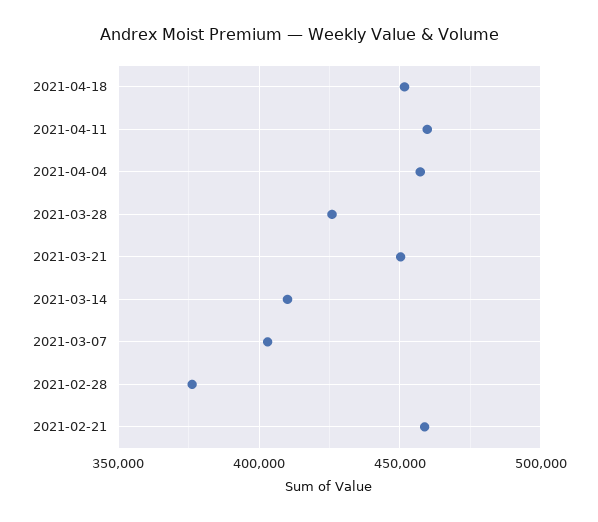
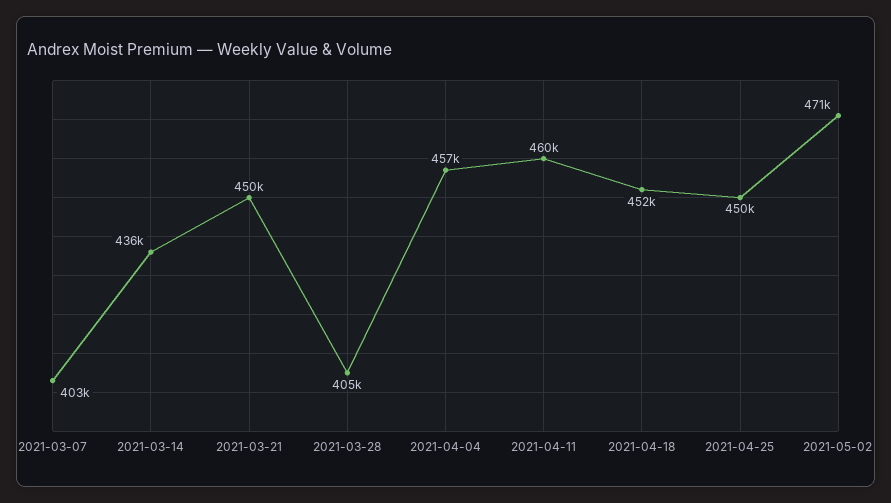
2021-03-28: 425000 -> 405000
2021-03-14: 410000 -> 436000
2021-02-28: 375000 -> none
2021-02-21: 460000 -> none
2021-04-25: none -> 450000
2021-05-02: none -> 471000

